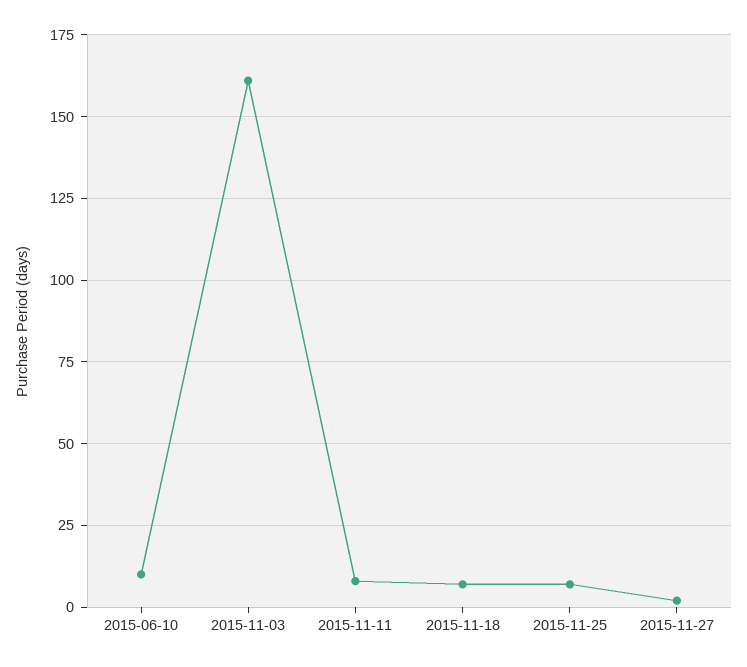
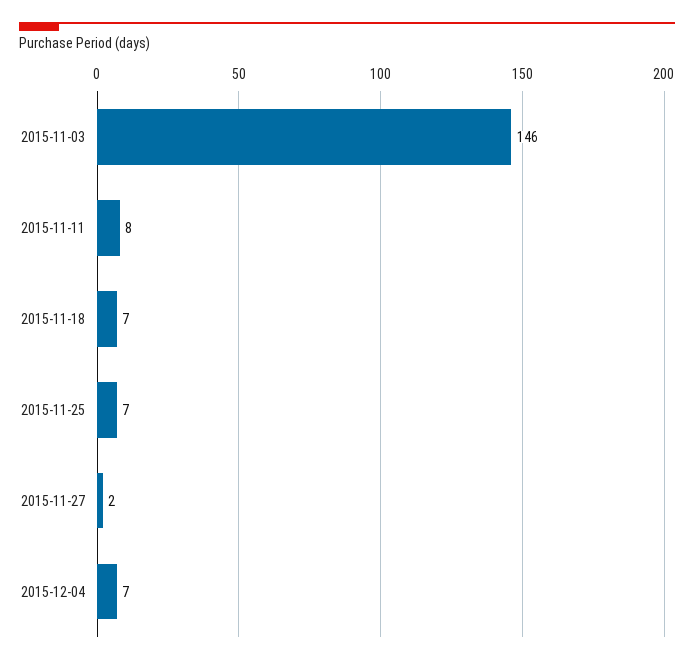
2015-06-10: 10 -> none
2015-11-03: 160 -> 146
2015-12-04: none -> 7

